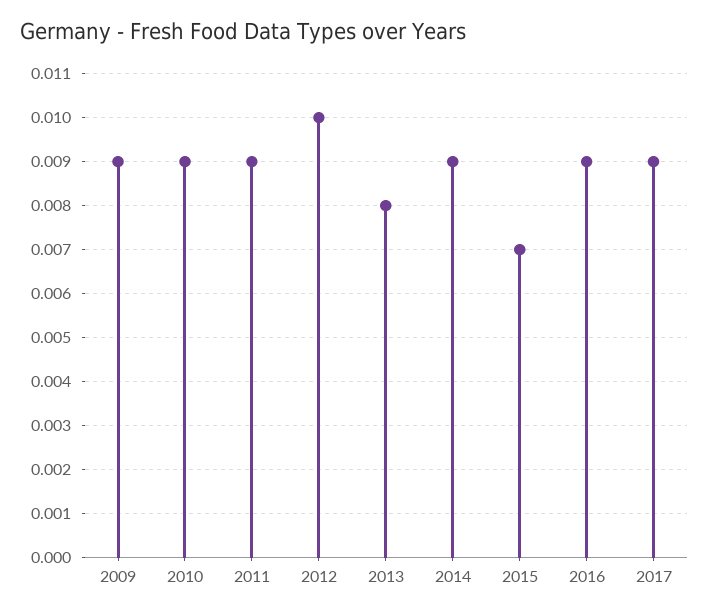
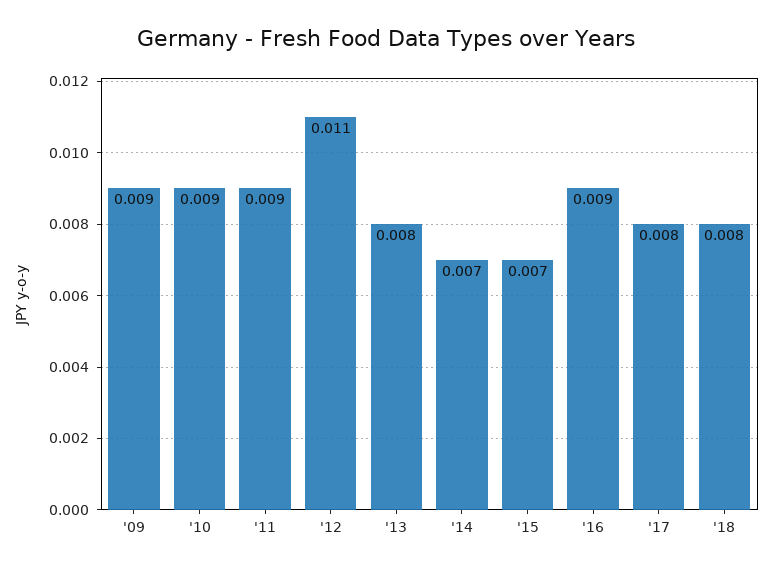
2012: 0.01 -> 0.011
2014: 0.009 -> 0.007
2017: 0.009 -> 0.008
'18: none -> 0.008

